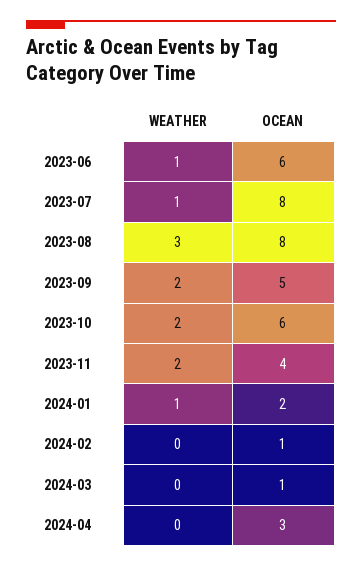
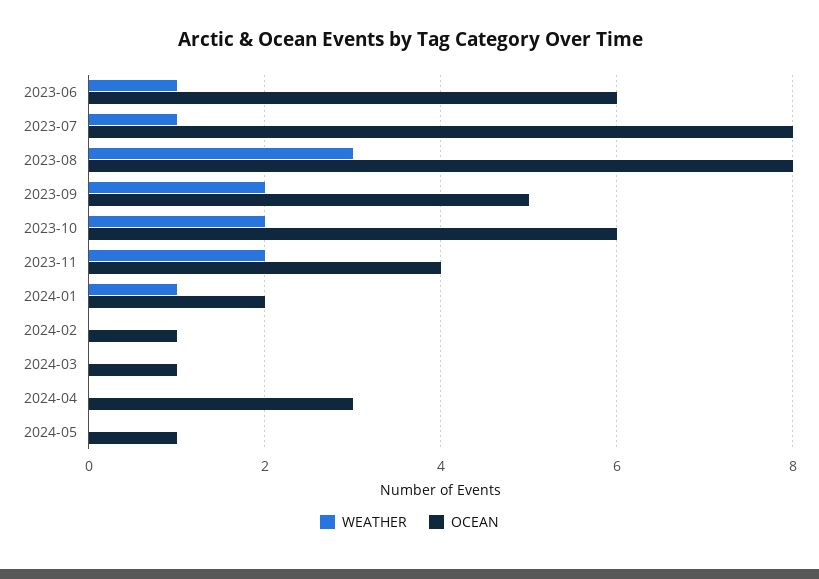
WEATHER, 2024-05: none -> 0
OCEAN, 2024-05: none -> 1

